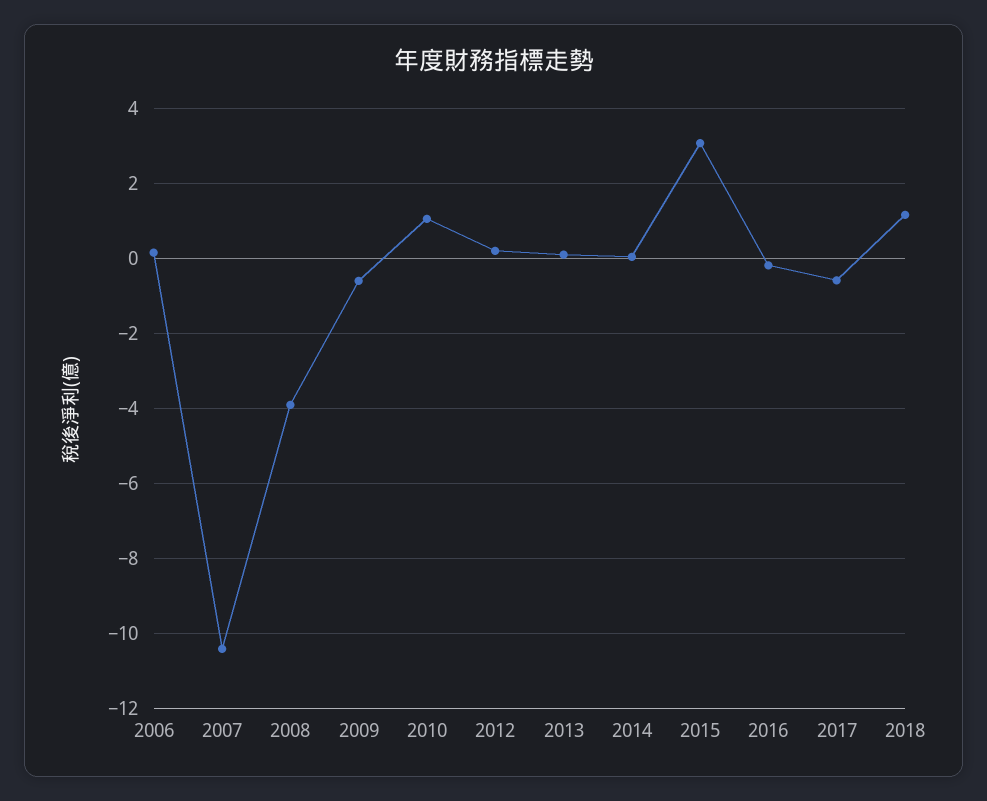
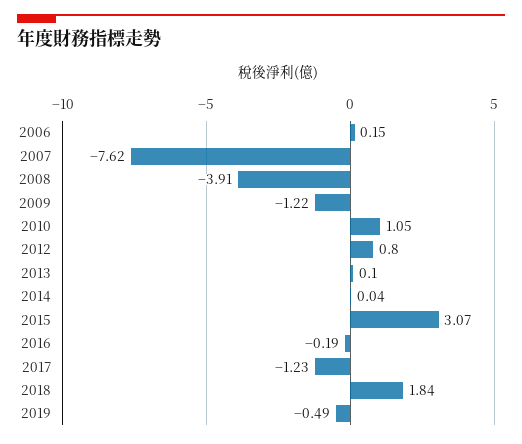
2007: -10.4 -> -7.62
2009: -0.6 -> -1.22
2012: 0.2 -> 0.8
2017: -0.6 -> -1.23
2018: 1.2 -> 1.84
2019: none -> -0.49

